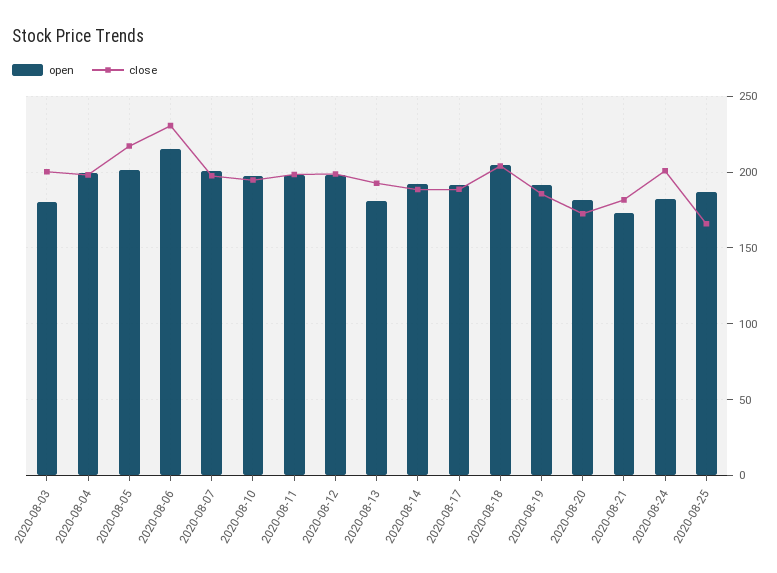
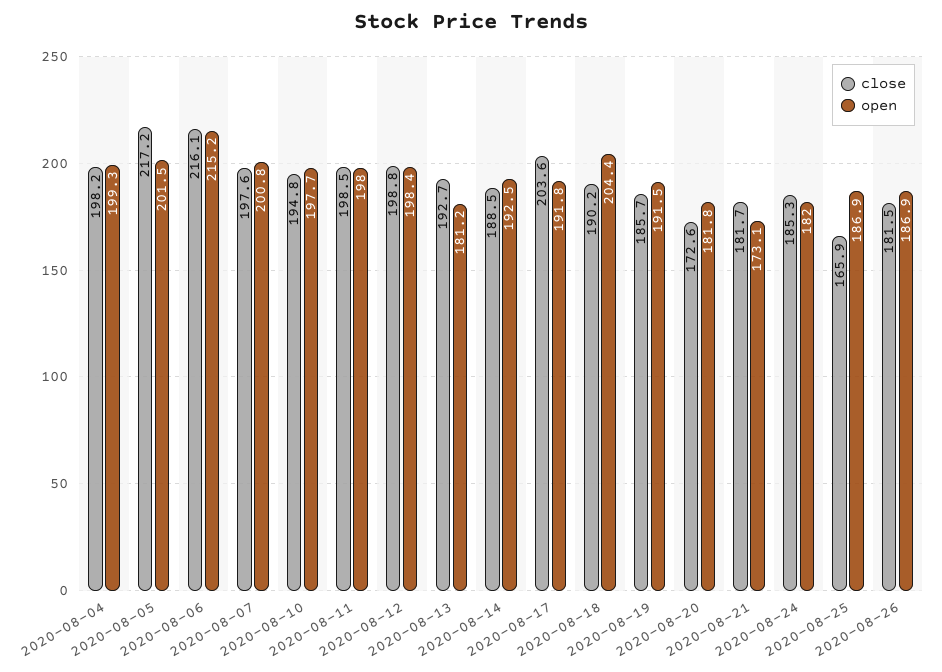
open, 2020-08-03: 180 -> none
close, 2020-08-03: 200 -> none
close, 2020-08-06: 230 -> 216.1
close, 2020-08-17: 190 -> 203.6
close, 2020-08-18: 205 -> 190.2
close, 2020-08-24: 200 -> 185.3
close, 2020-08-26: none -> 181.5
open, 2020-08-26: none -> 186.9

